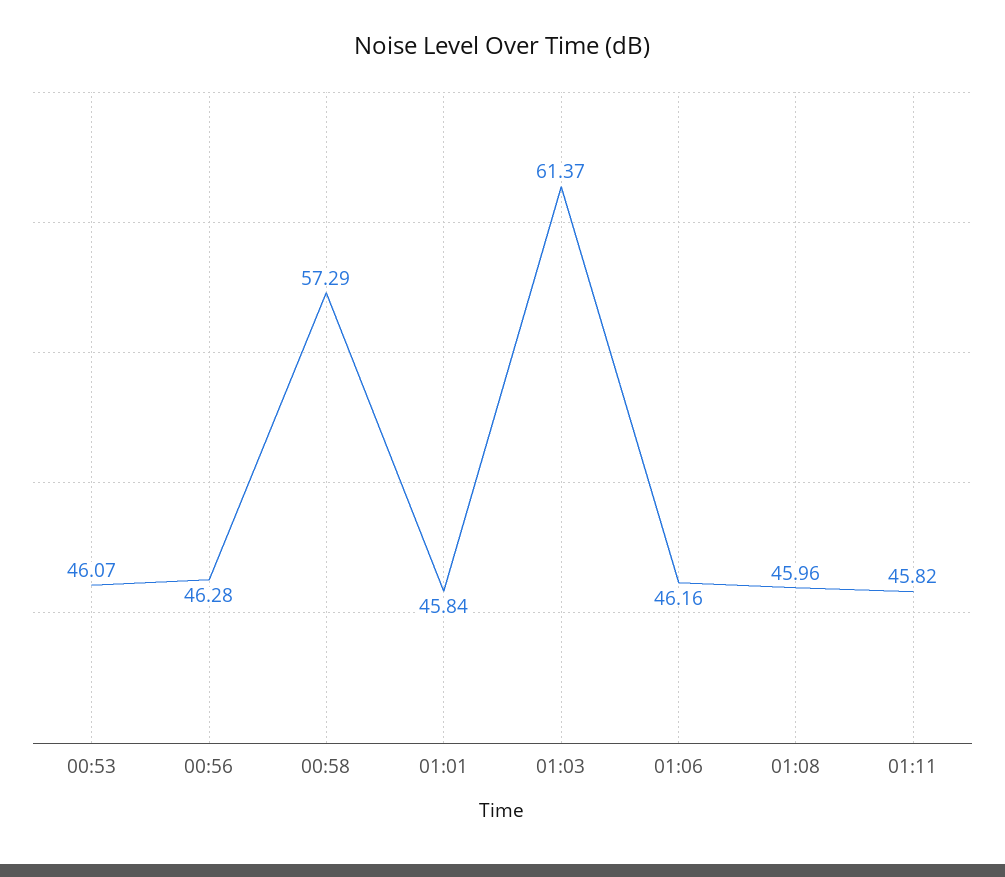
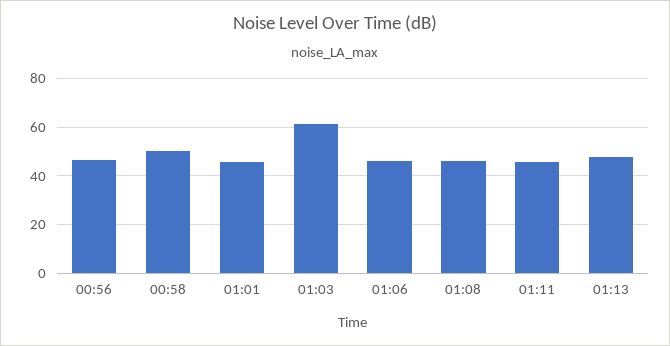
00:53: 46.07 -> none
00:58: 57.29 -> 50
01:13: none -> 47.5

